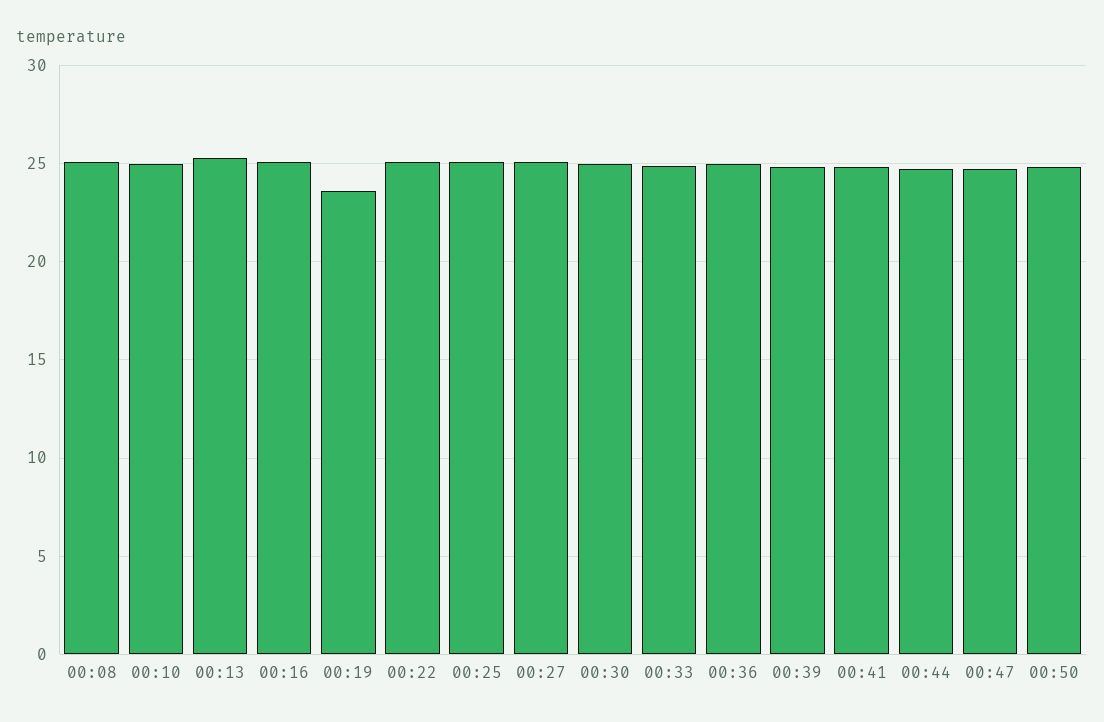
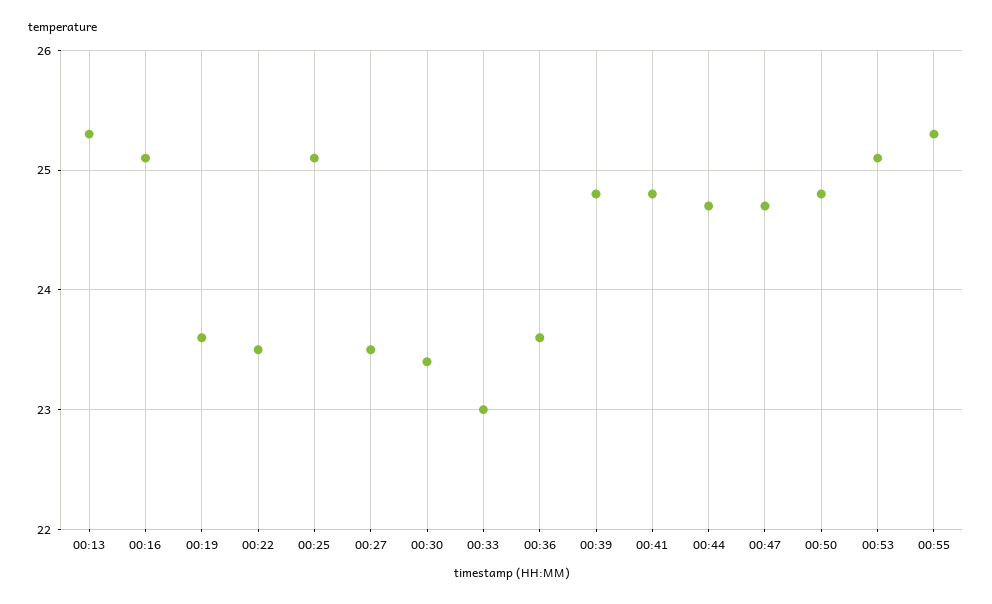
00:08: 25 -> none
00:10: 25 -> none
00:22: 25 -> 23.5
00:27: 25 -> 23.5
00:30: 25 -> 23.4
00:33: 25 -> 23
00:36: 25 -> 23.6
00:53: none -> 25.1
00:55: none -> 25.3

